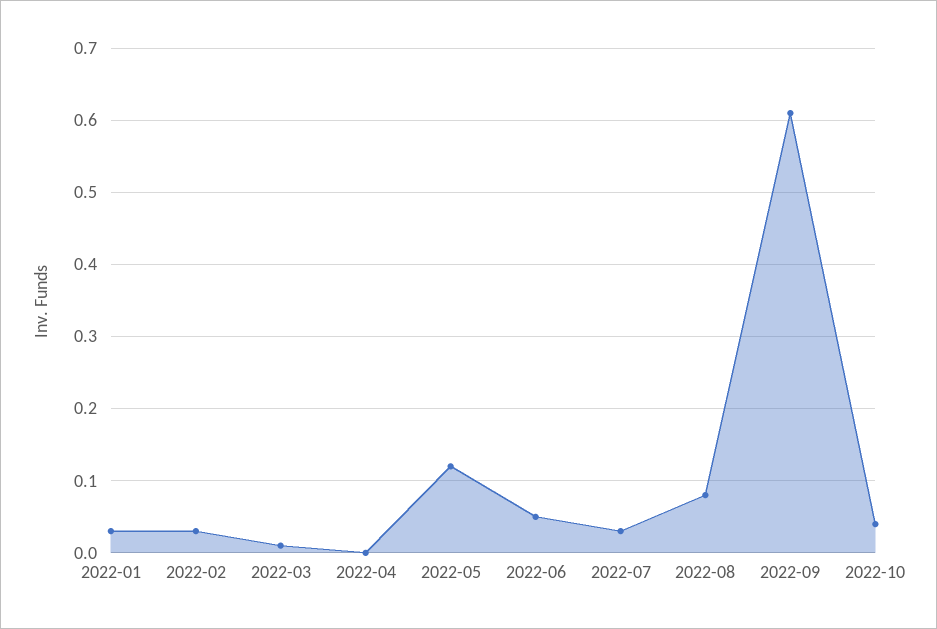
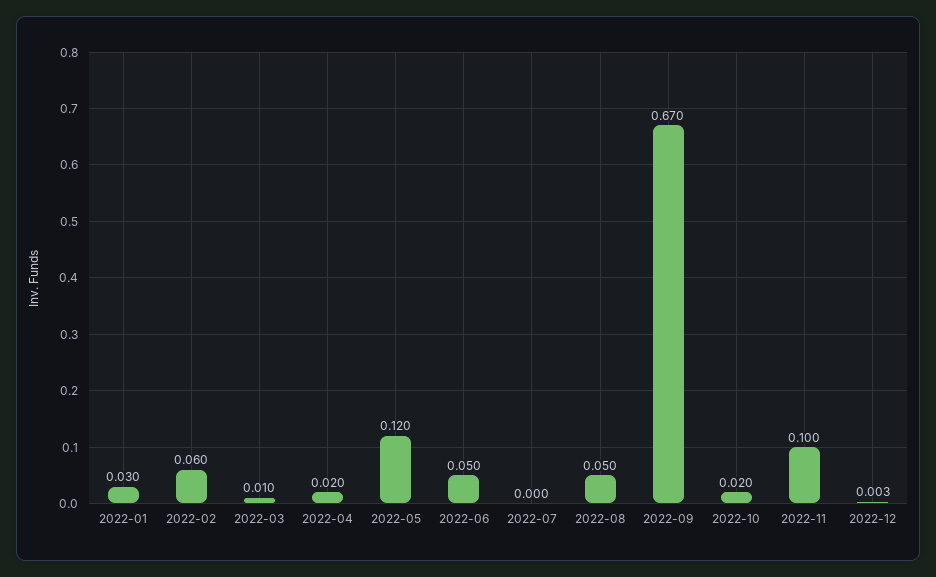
2022-02: 0.03 -> 0.06
2022-04: 0 -> 0.02
2022-07: 0.03 -> 0
2022-08: 0.08 -> 0.05
2022-09: 0.61 -> 0.67
2022-10: 0.04 -> 0.02
2022-11: none -> 0.1
2022-12: none -> 0.003

